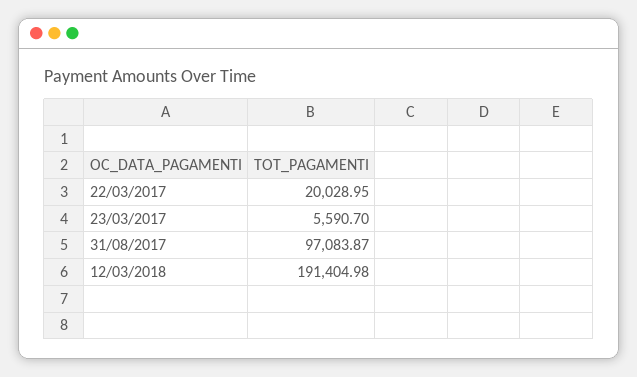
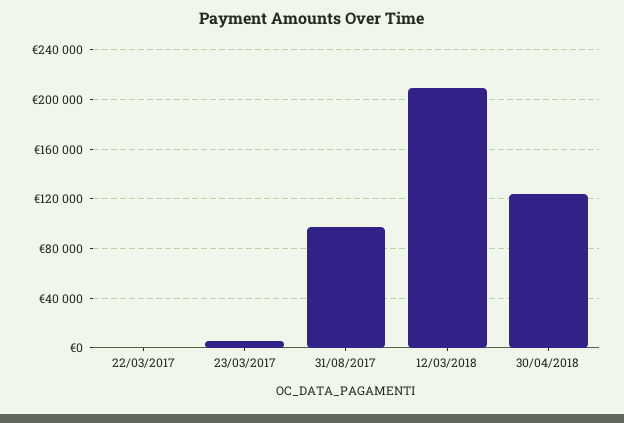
22/03/2017: 20028.95 -> 0
12/03/2018: 191404.98 -> 210000
30/04/2018: none -> 125000

